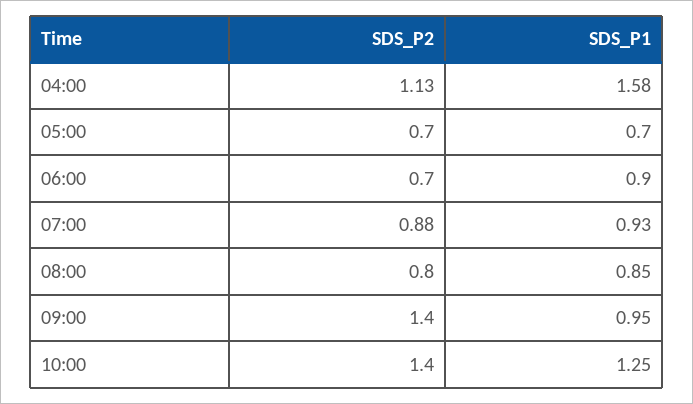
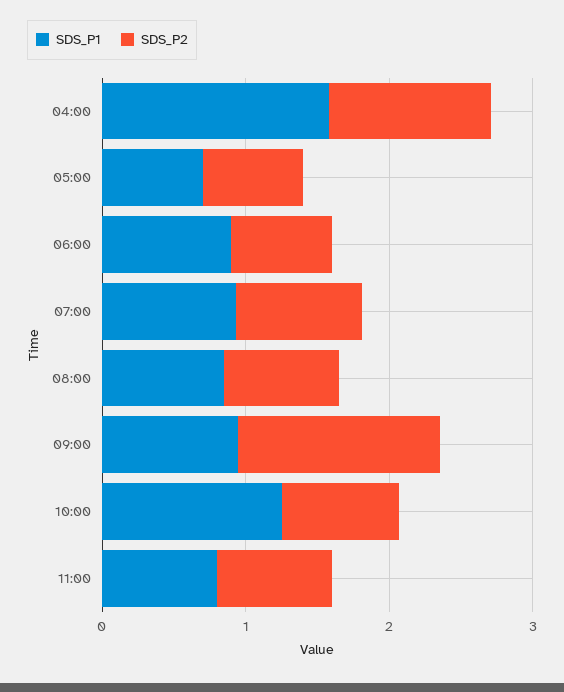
SDS_P2, 10:00: 1.4 -> 0.8
SDS_P1, 11:00: none -> 0.8
SDS_P2, 11:00: none -> 0.8

